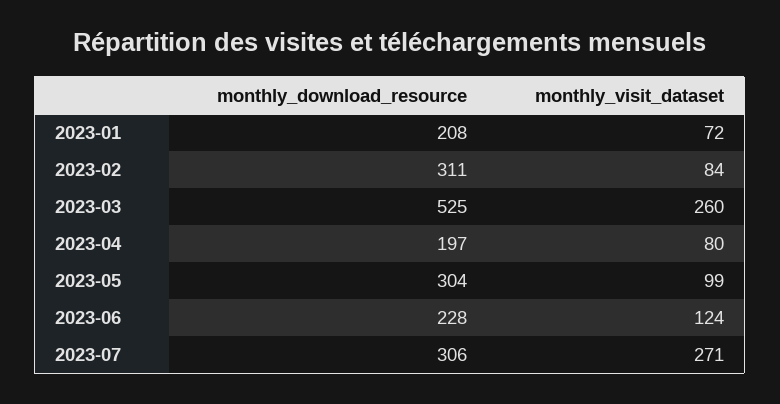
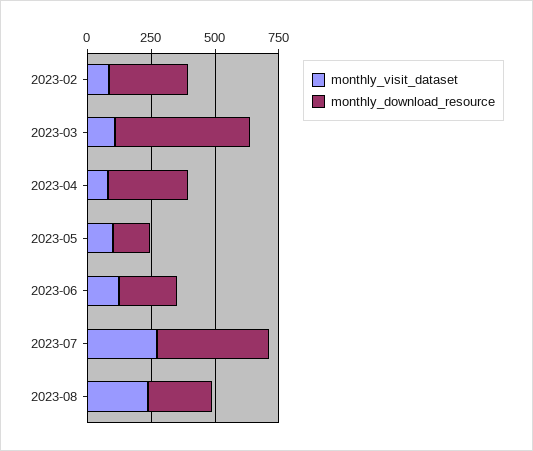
monthly_download_resource, 2023-01: 208 -> none
monthly_visit_dataset, 2023-01: 72 -> none
monthly_visit_dataset, 2023-03: 260 -> 100
monthly_download_resource, 2023-04: 197 -> 300
monthly_download_resource, 2023-05: 304 -> 150
monthly_download_resource, 2023-07: 306 -> 450
monthly_visit_dataset, 2023-08: none -> 250
monthly_download_resource, 2023-08: none -> 250

